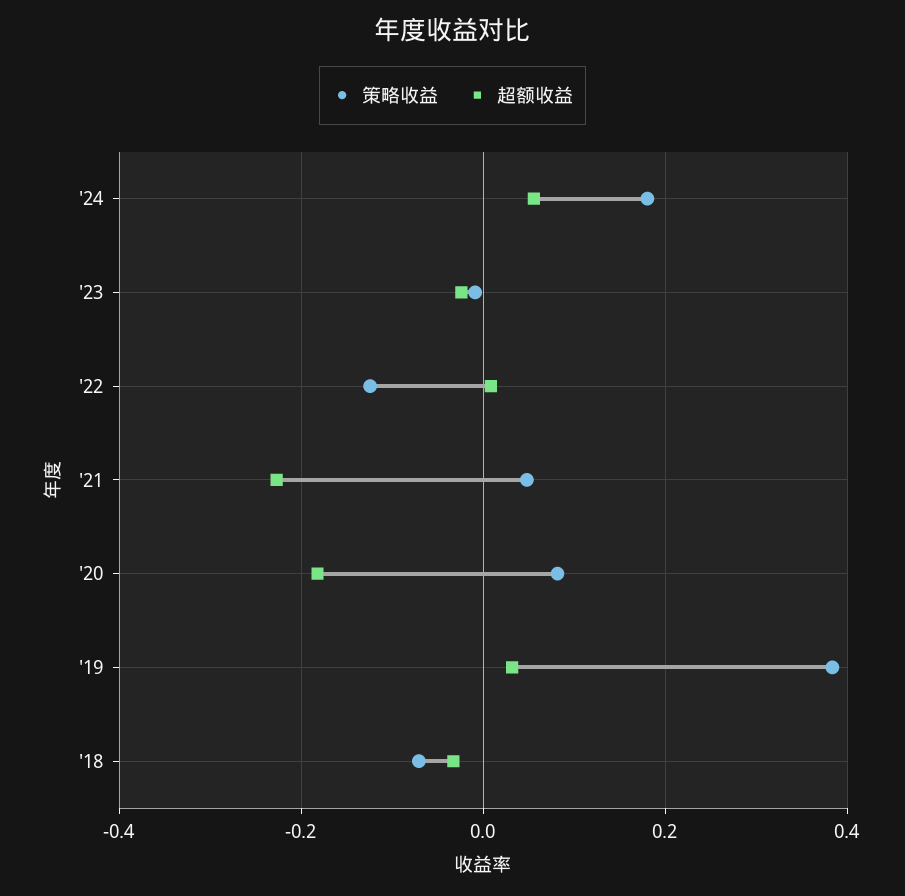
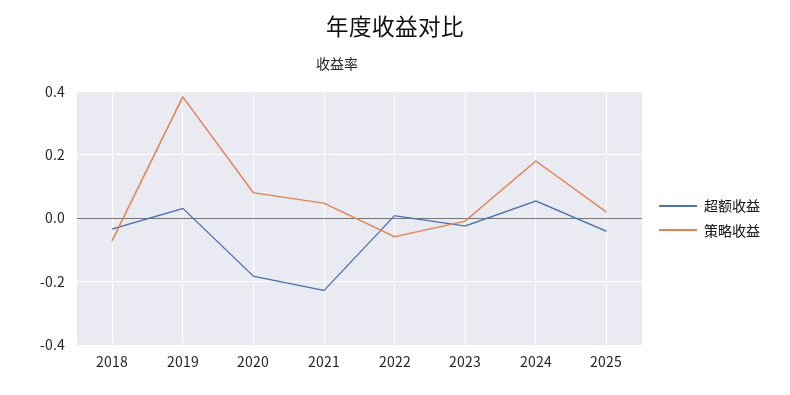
策略收益, '22: -0.12 -> -0.06
超额收益, 2025: none -> -0.04
策略收益, 2025: none -> 0.02

